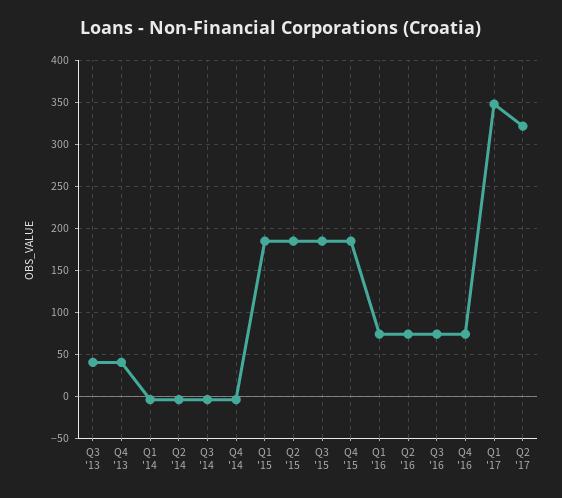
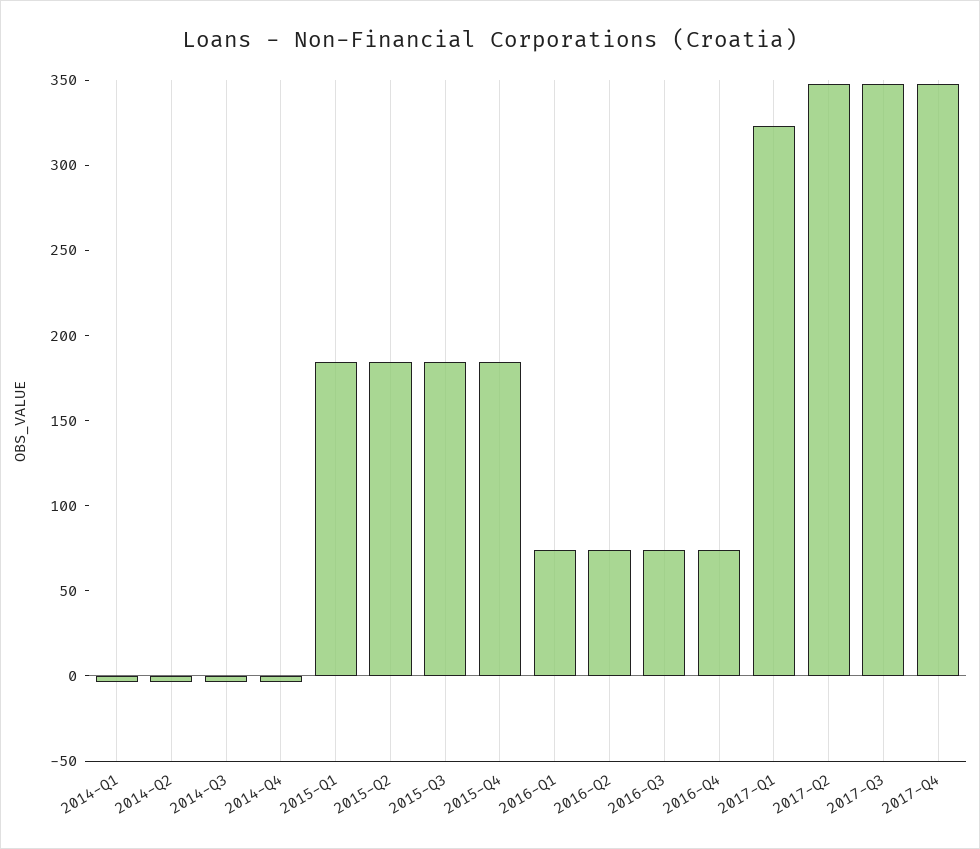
Q3 '13: 40 -> none
Q4 '13: 40 -> none
Q1 '17: 350 -> 320
Q2 '17: 320 -> 350
2017-Q3: none -> 350
2017-Q4: none -> 350

